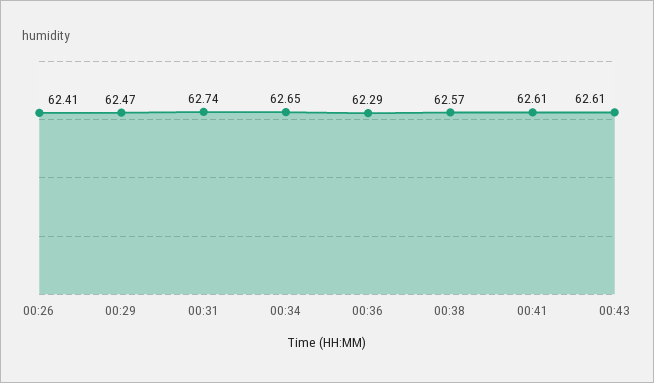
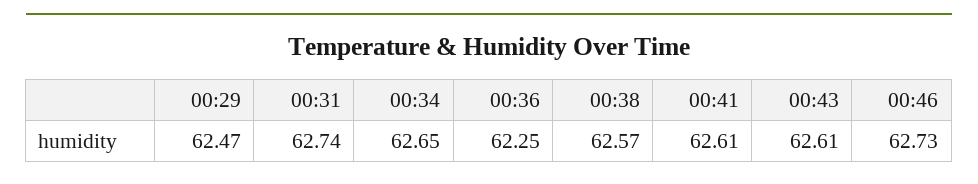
00:26: 62.41 -> none
00:36: 62.29 -> 62.25
00:46: none -> 62.73

